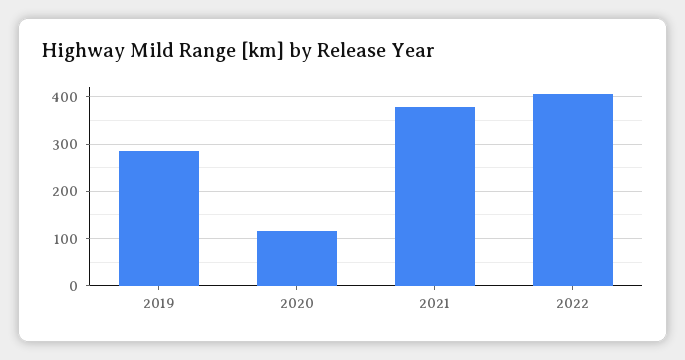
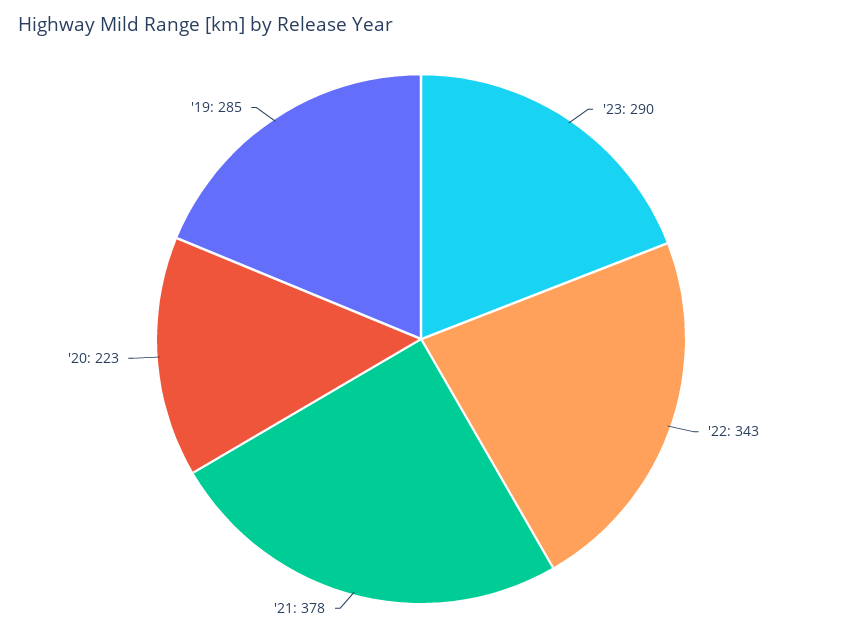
2020: 120 -> 223
2022: 400 -> 343
'23: none -> 290

